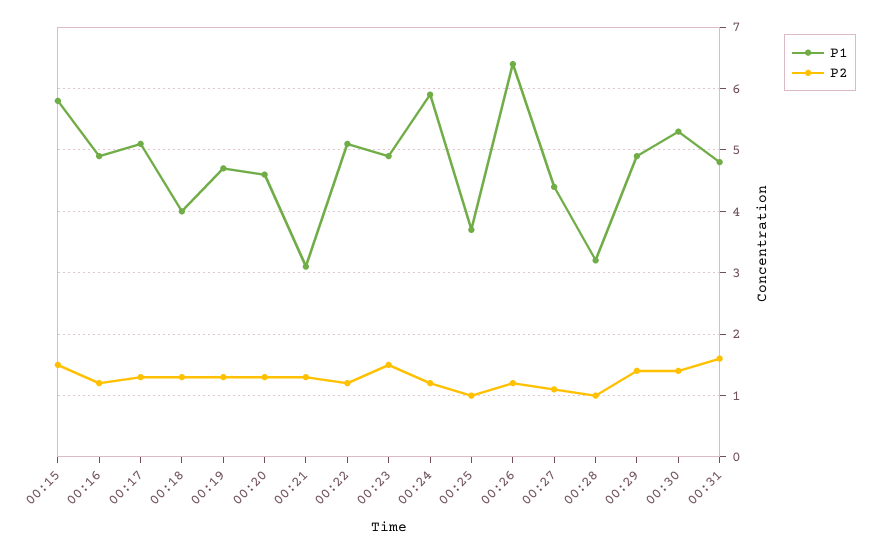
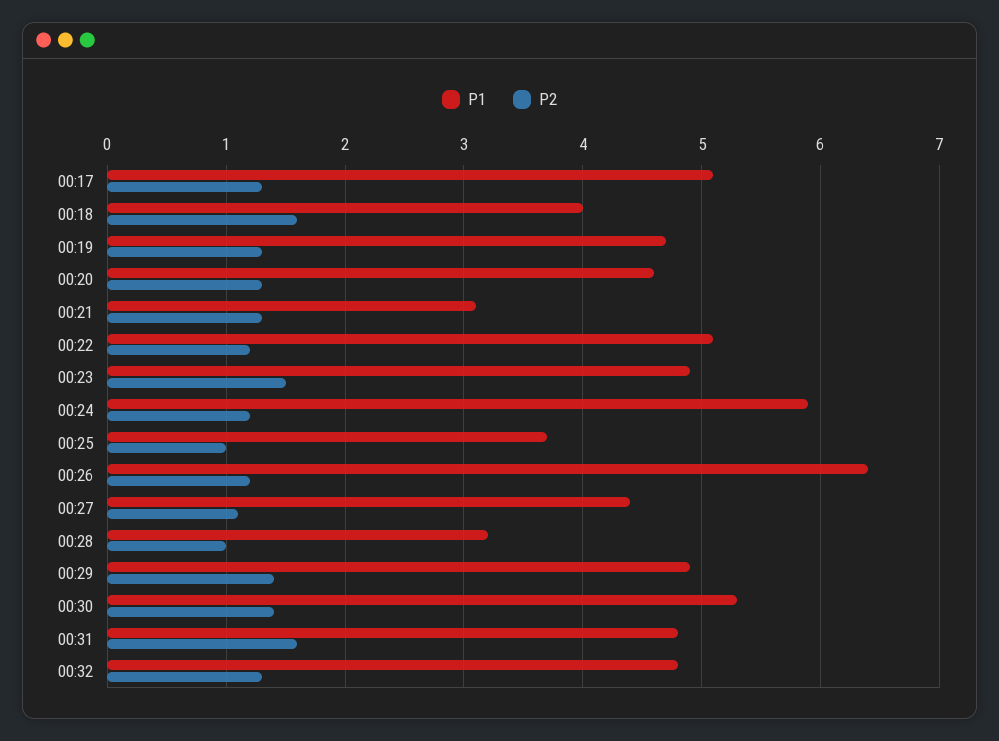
P1, 00:15: 5.8 -> none
P2, 00:15: 1.5 -> none
P1, 00:16: 4.9 -> none
P2, 00:16: 1.2 -> none
P2, 00:18: 1.3 -> 1.6
P1, 00:32: none -> 4.8
P2, 00:32: none -> 1.3

